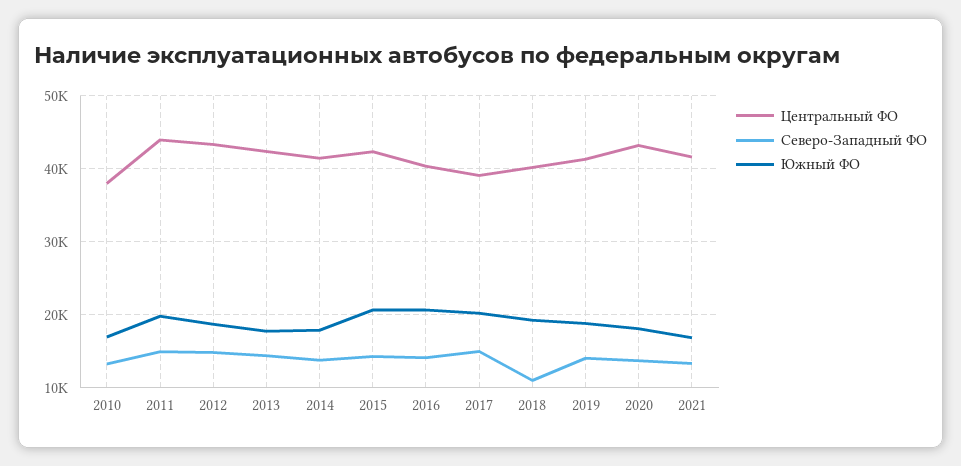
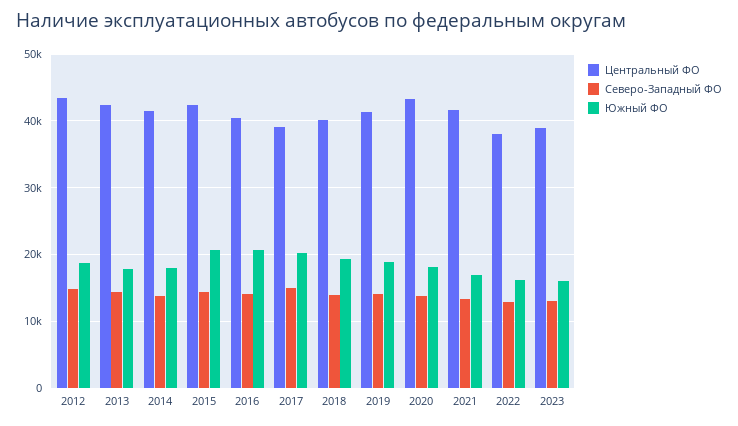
Центральный ФО, 2010: 38000 -> none
Северо-Западный ФО, 2010: 13000 -> none
Южный ФО, 2010: 17000 -> none
Центральный ФО, 2011: 44000 -> none
Северо-Западный ФО, 2011: 15000 -> none
Южный ФО, 2011: 20000 -> none
Северо-Западный ФО, 2018: 11000 -> 14000
Центральный ФО, 2022: none -> 38000
Северо-Западный ФО, 2022: none -> 13000
Южный ФО, 2022: none -> 16000
Центральный ФО, 2023: none -> 39000
Северо-Западный ФО, 2023: none -> 13000
Южный ФО, 2023: none -> 16000

